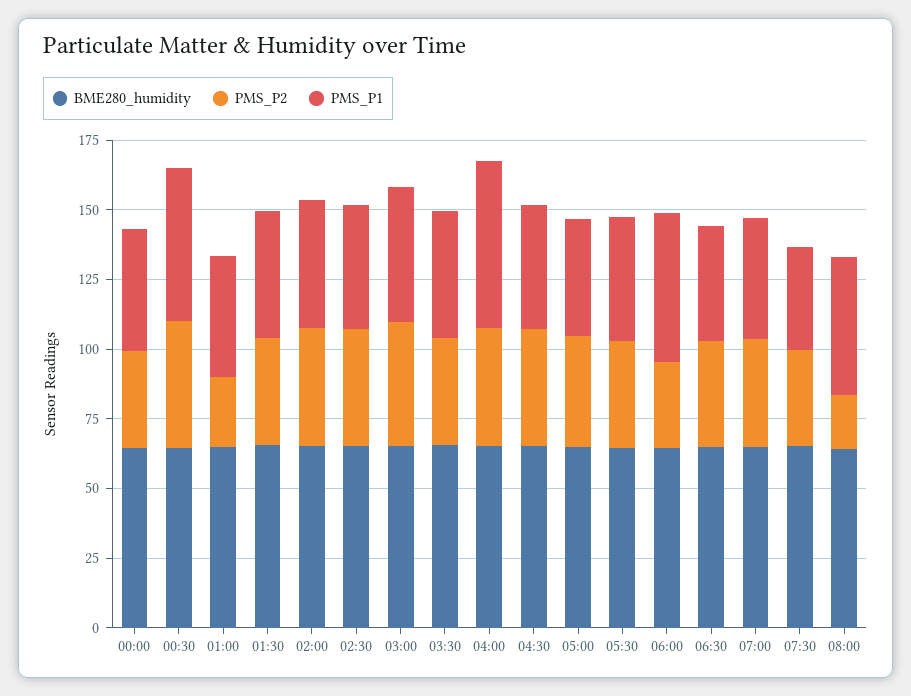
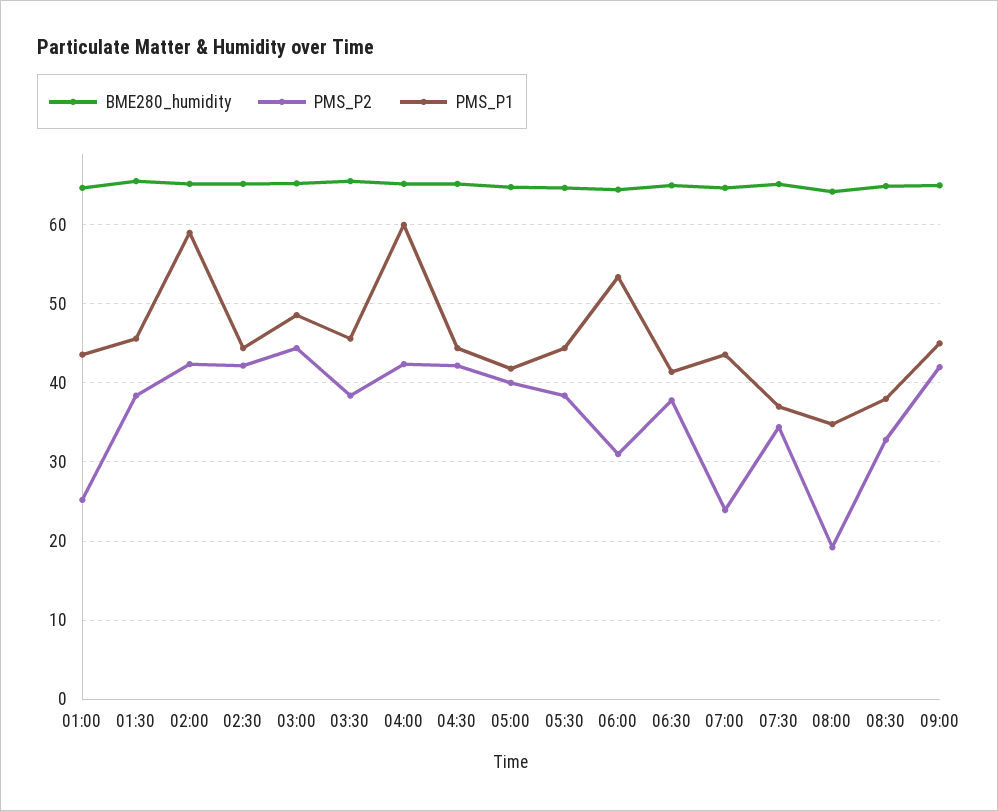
BME280_humidity, 00:00: 65 -> none
PMS_P2, 00:00: 35 -> none
PMS_P1, 00:00: 45 -> none
BME280_humidity, 00:30: 65 -> none
PMS_P2, 00:30: 45 -> none
PMS_P1, 00:30: 55 -> none
PMS_P1, 02:00: 45 -> 59
PMS_P2, 07:00: 40 -> 24
PMS_P1, 08:00: 50 -> 35
BME280_humidity, 08:30: none -> 65
PMS_P2, 08:30: none -> 33
PMS_P1, 08:30: none -> 38
BME280_humidity, 09:00: none -> 65
PMS_P2, 09:00: none -> 42
PMS_P1, 09:00: none -> 45

